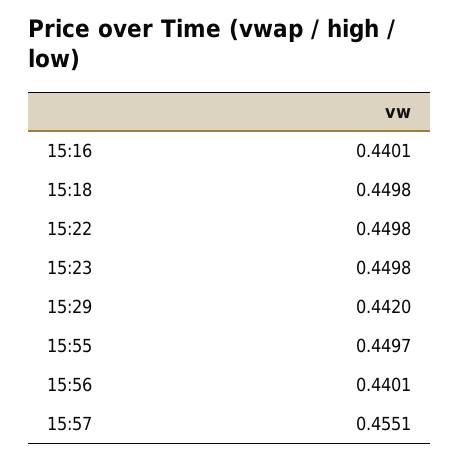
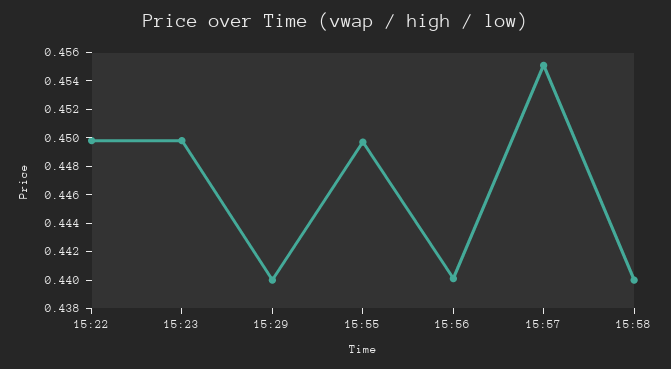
15:16: 0.4401 -> none
15:18: 0.4498 -> none
15:29: 0.442 -> 0.44
15:58: none -> 0.44

